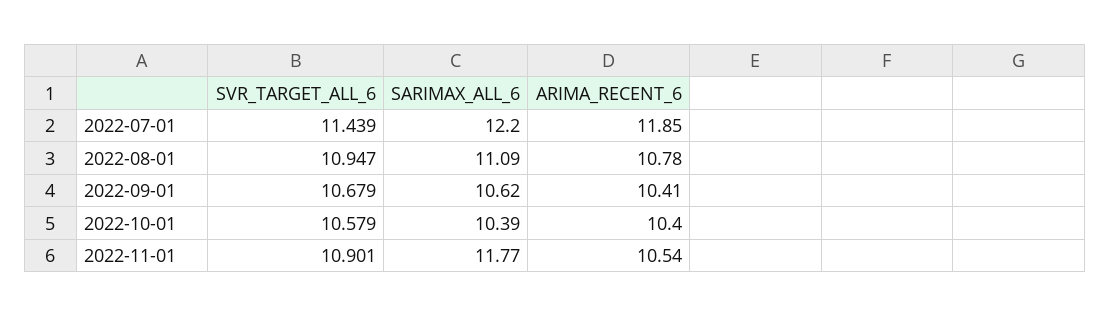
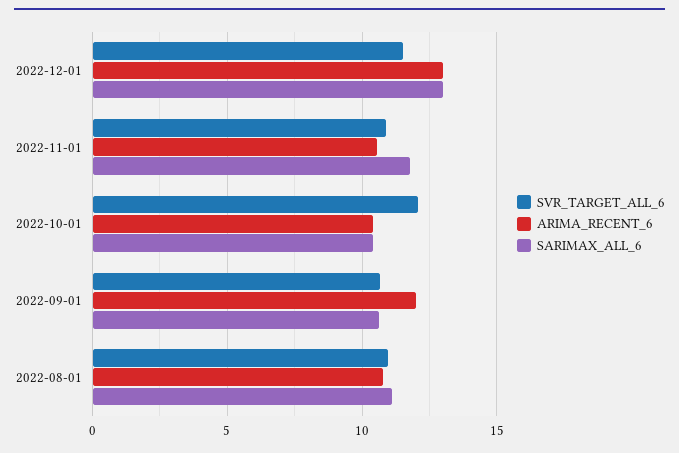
SVR_TARGET_ALL_6, 2022-07-01: 11.439 -> none
SARIMAX_ALL_6, 2022-07-01: 12.2 -> none
ARIMA_RECENT_6, 2022-07-01: 11.85 -> none
ARIMA_RECENT_6, 2022-09-01: 10.41 -> 12
SVR_TARGET_ALL_6, 2022-10-01: 10.579 -> 12
SVR_TARGET_ALL_6, 2022-12-01: none -> 11.5
ARIMA_RECENT_6, 2022-12-01: none -> 13
SARIMAX_ALL_6, 2022-12-01: none -> 13

